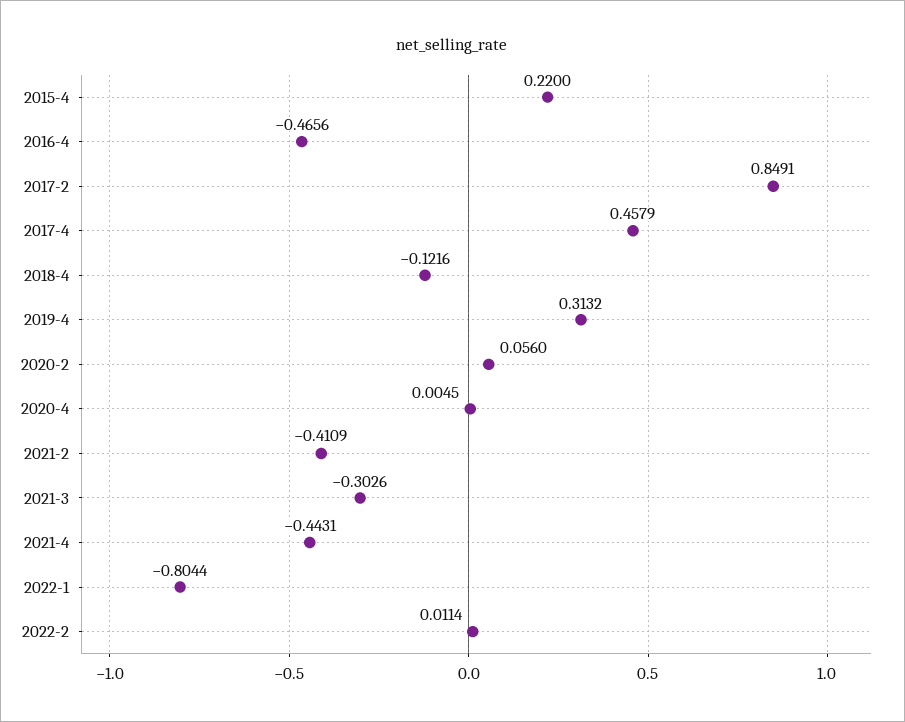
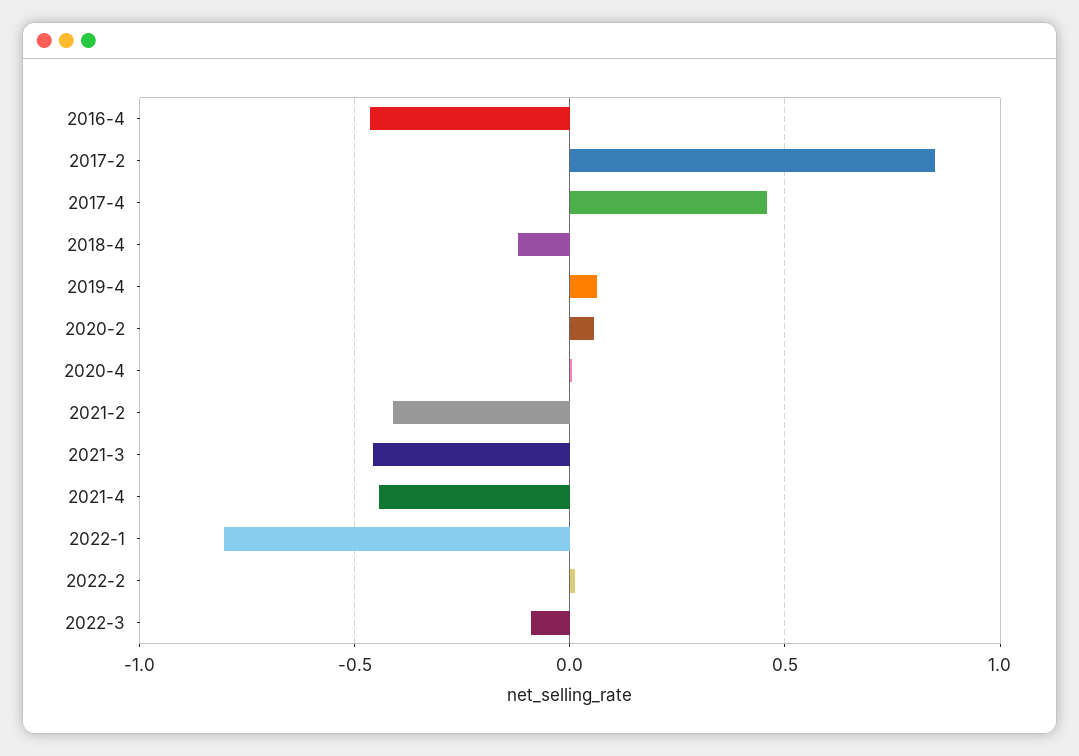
2015-4: 0.22 -> none
2019-4: 0.3132 -> 0.05
2021-3: -0.3026 -> -0.45
2022-3: none -> -0.1

